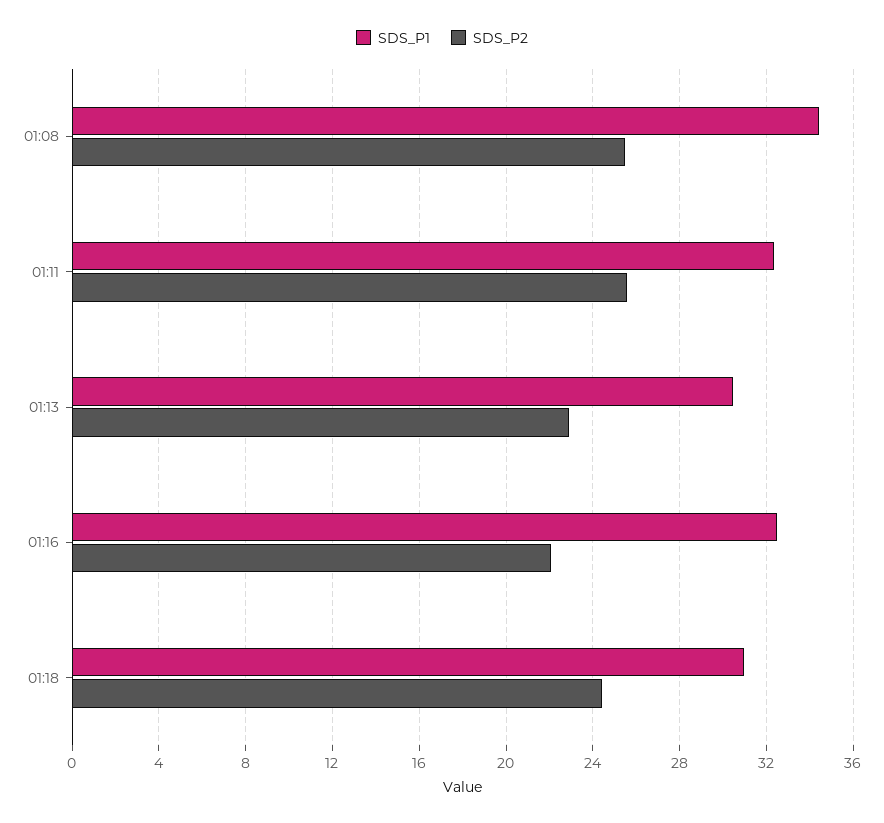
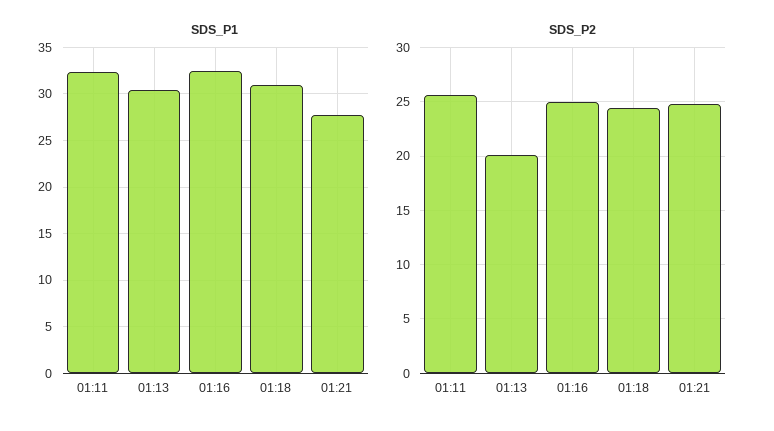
SDS_P1, 01:08: 34.5 -> none
SDS_P2, 01:08: 25.5 -> none
SDS_P2, 01:13: 23 -> 20
SDS_P2, 01:16: 22 -> 25
SDS_P1, 01:21: none -> 28
SDS_P2, 01:21: none -> 25

